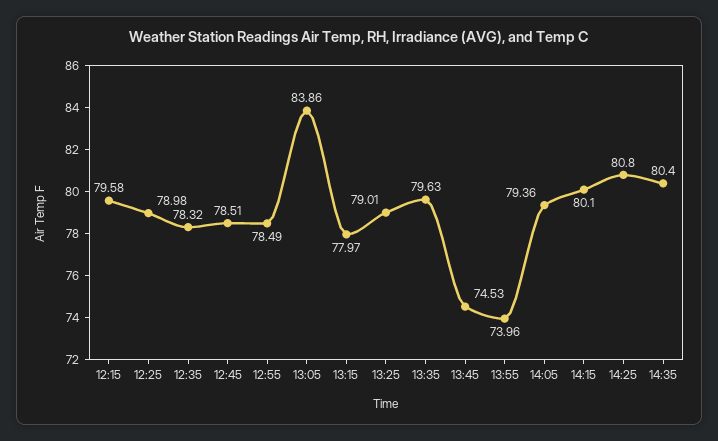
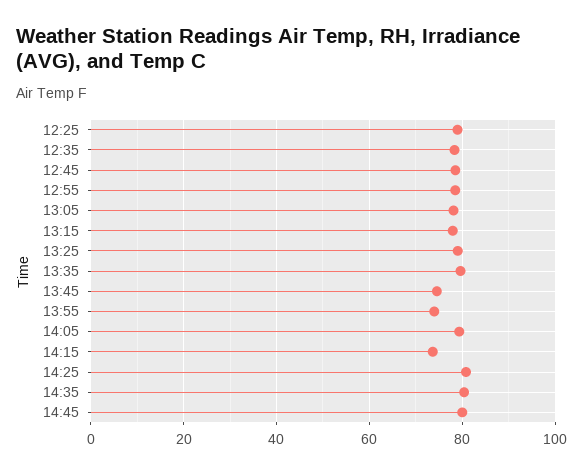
12:15: 79.58 -> none
13:05: 83.86 -> 78
14:15: 80.1 -> 74
14:45: none -> 80

